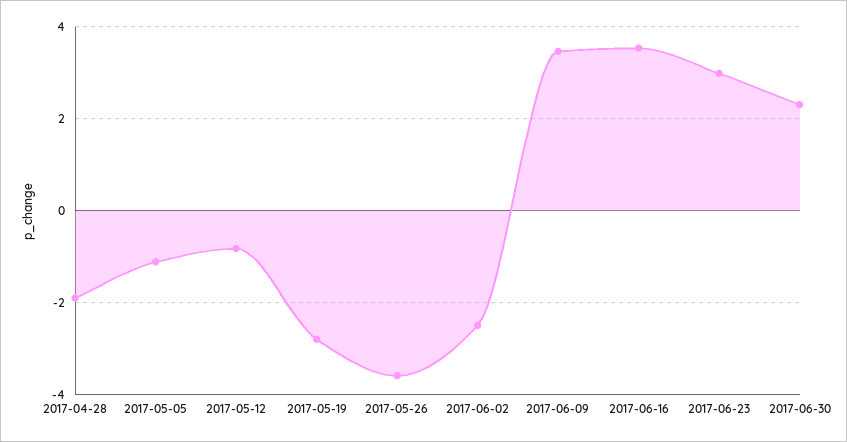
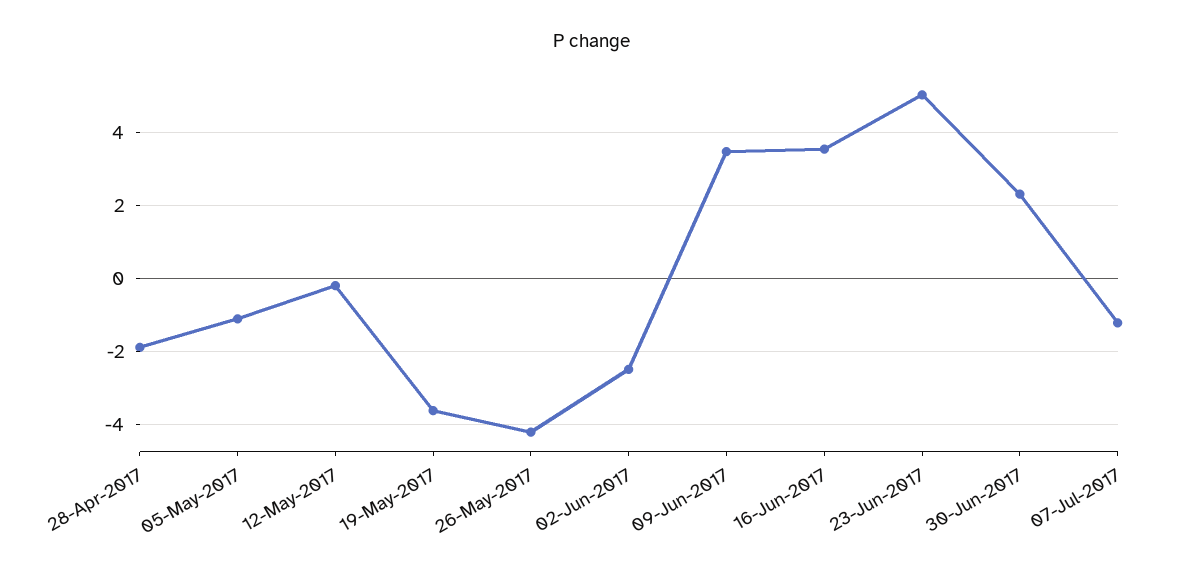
2017-05-12: -0.8 -> -0.2
2017-05-19: -2.8 -> -3.6
2017-05-26: -3.6 -> -4.2
2017-06-23: 3 -> 5
07-Jul-2017: none -> -1.2

